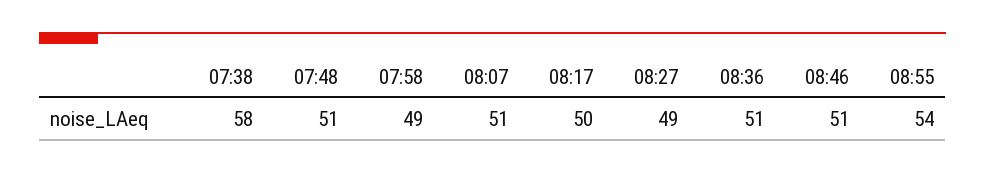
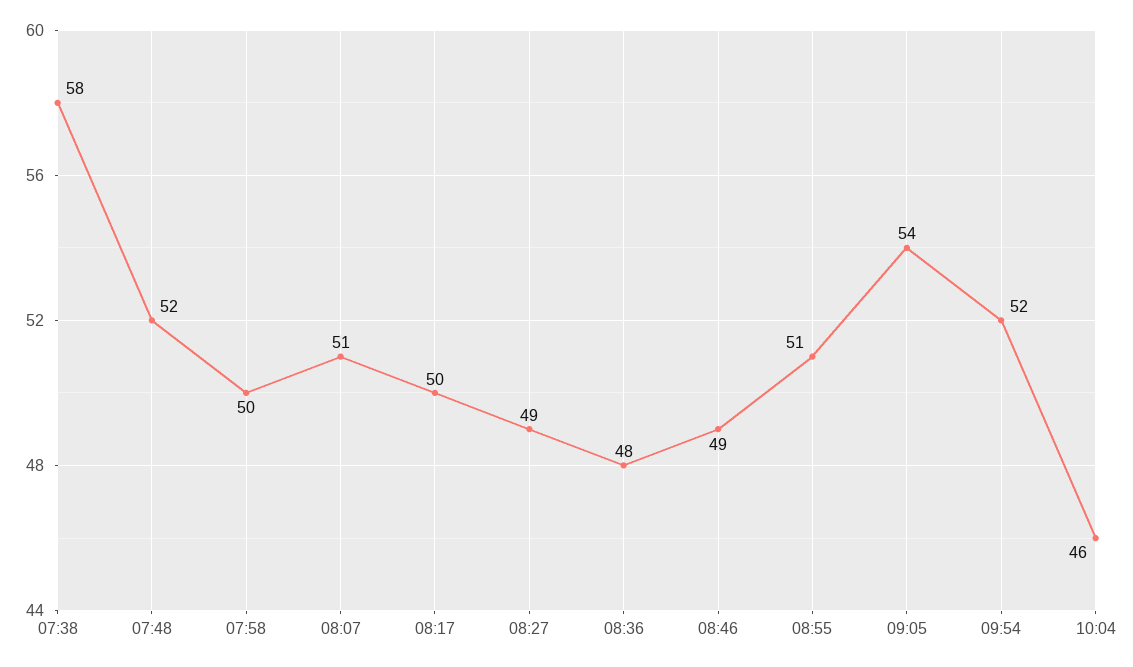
07:48: 51 -> 52
07:58: 49 -> 50
08:36: 51 -> 48
08:46: 51 -> 49
08:55: 54 -> 51
09:05: none -> 54
09:54: none -> 52
10:04: none -> 46

